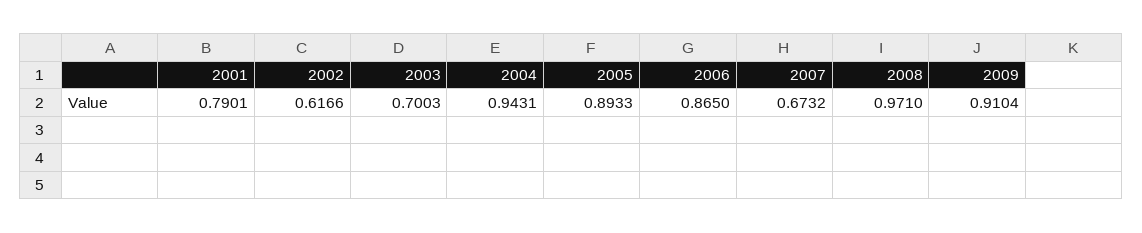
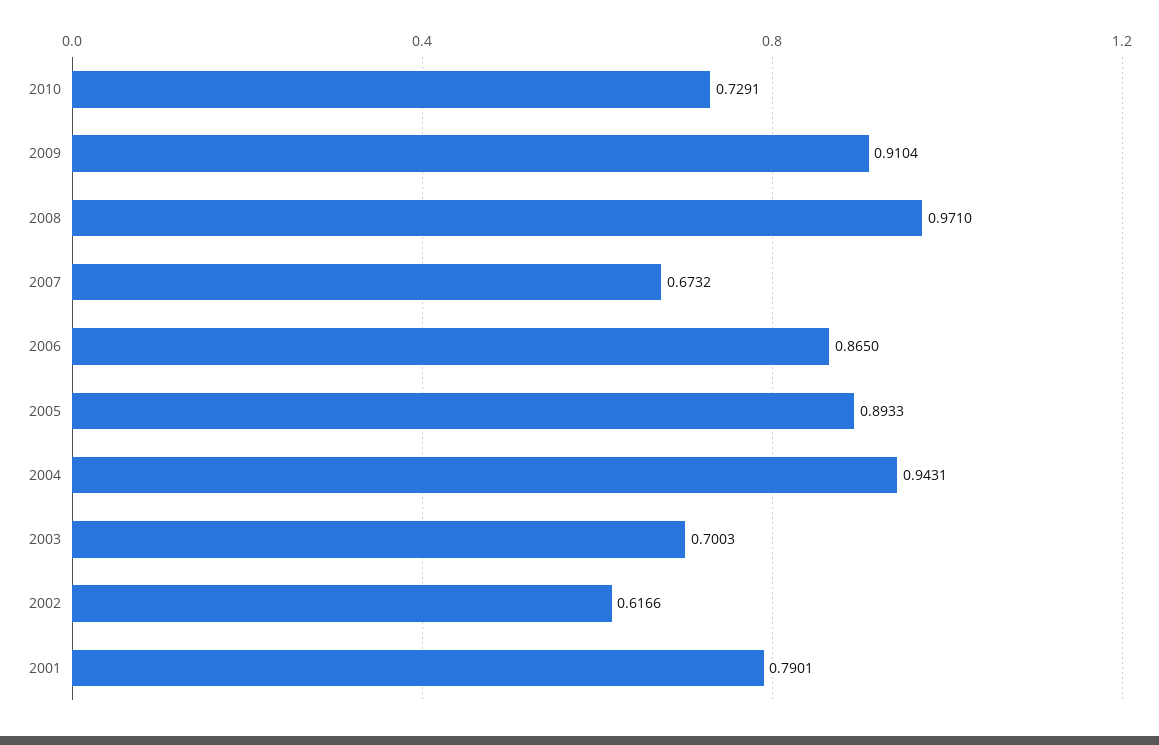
2010: none -> 0.7291

